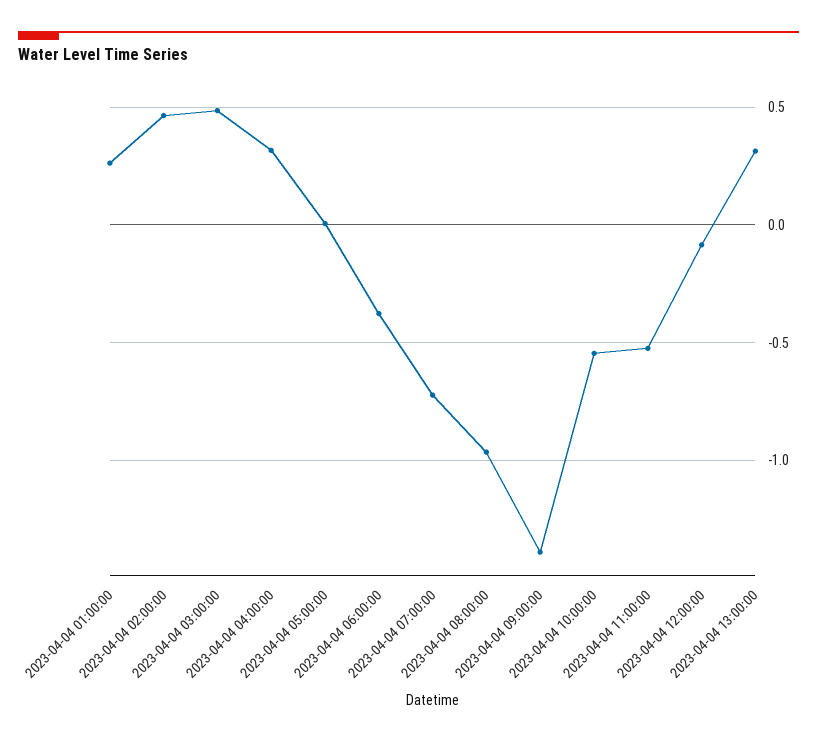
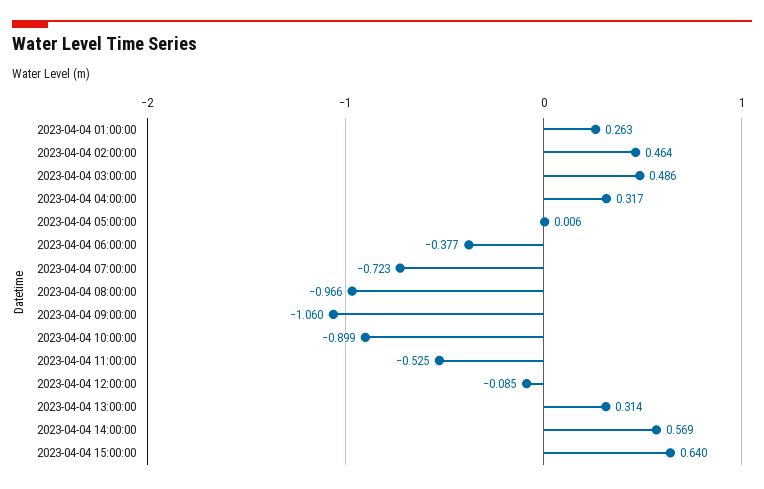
2023-04-04 09:00:00: -1.4 -> -1.06
2023-04-04 10:00:00: -0.55 -> -0.899
2023-04-04 14:00:00: none -> 0.569
2023-04-04 15:00:00: none -> 0.64

